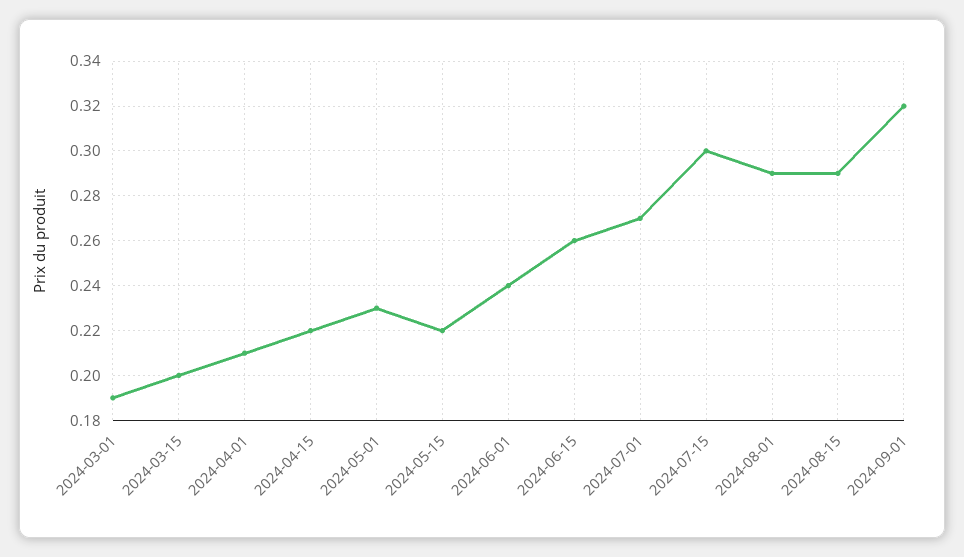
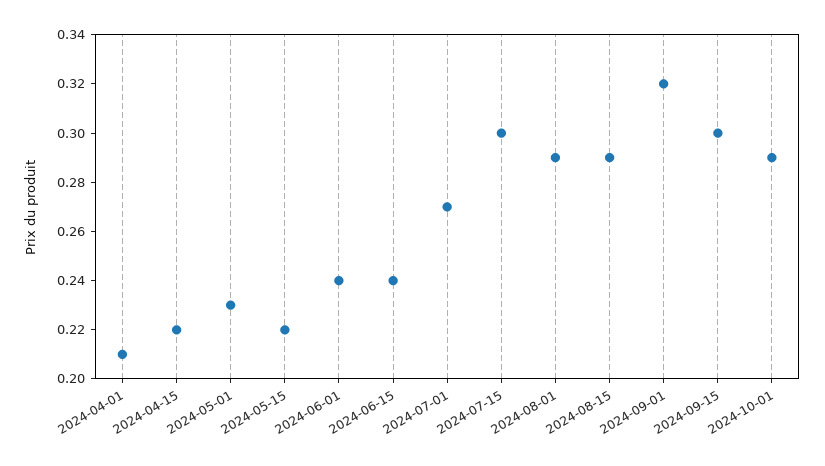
2024-03-01: 0.19 -> none
2024-03-15: 0.2 -> none
2024-06-15: 0.26 -> 0.24
2024-09-15: none -> 0.3
2024-10-01: none -> 0.29

